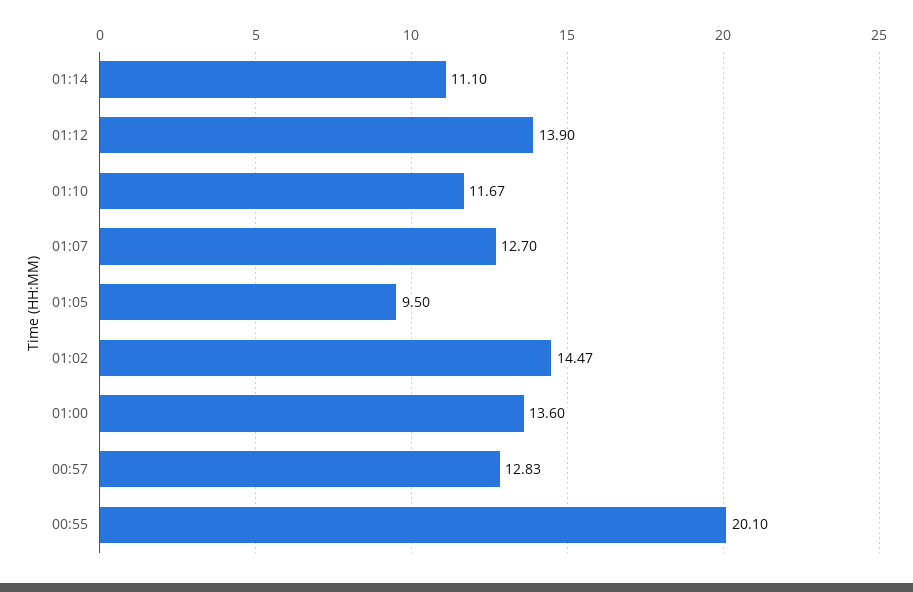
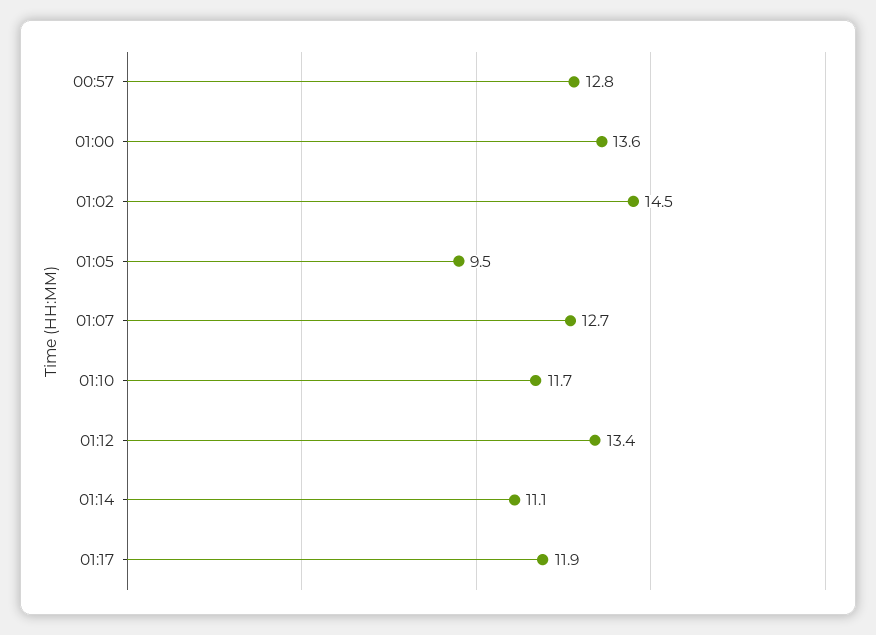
01:12: 13.9 -> 13.4
00:55: 20.1 -> none
01:17: none -> 11.9

